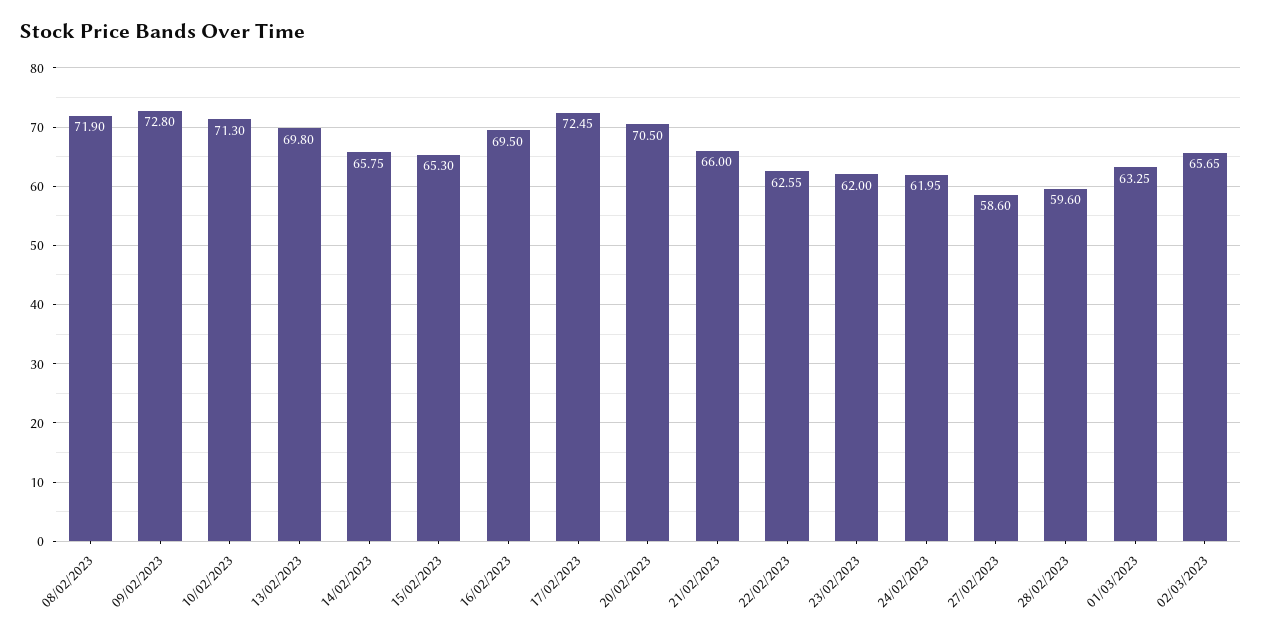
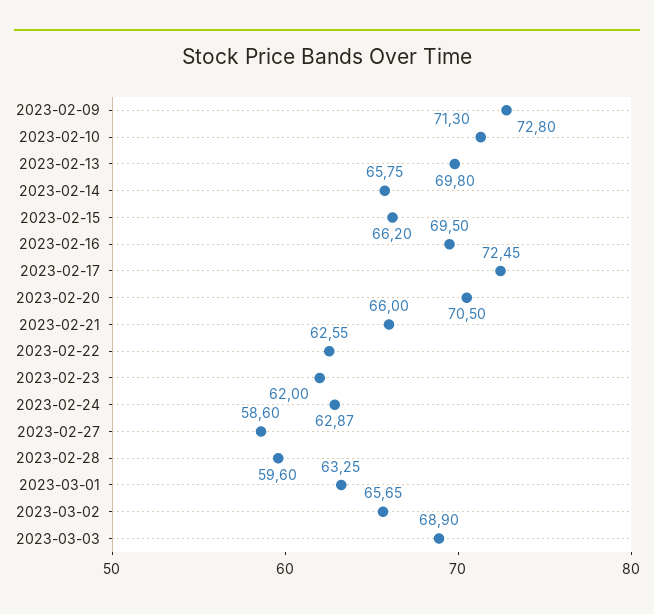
08/02/2023: 71.9 -> none
15/02/2023: 65.3 -> 66.2
24/02/2023: 61.95 -> 62.87
2023-03-03: none -> 68.9

